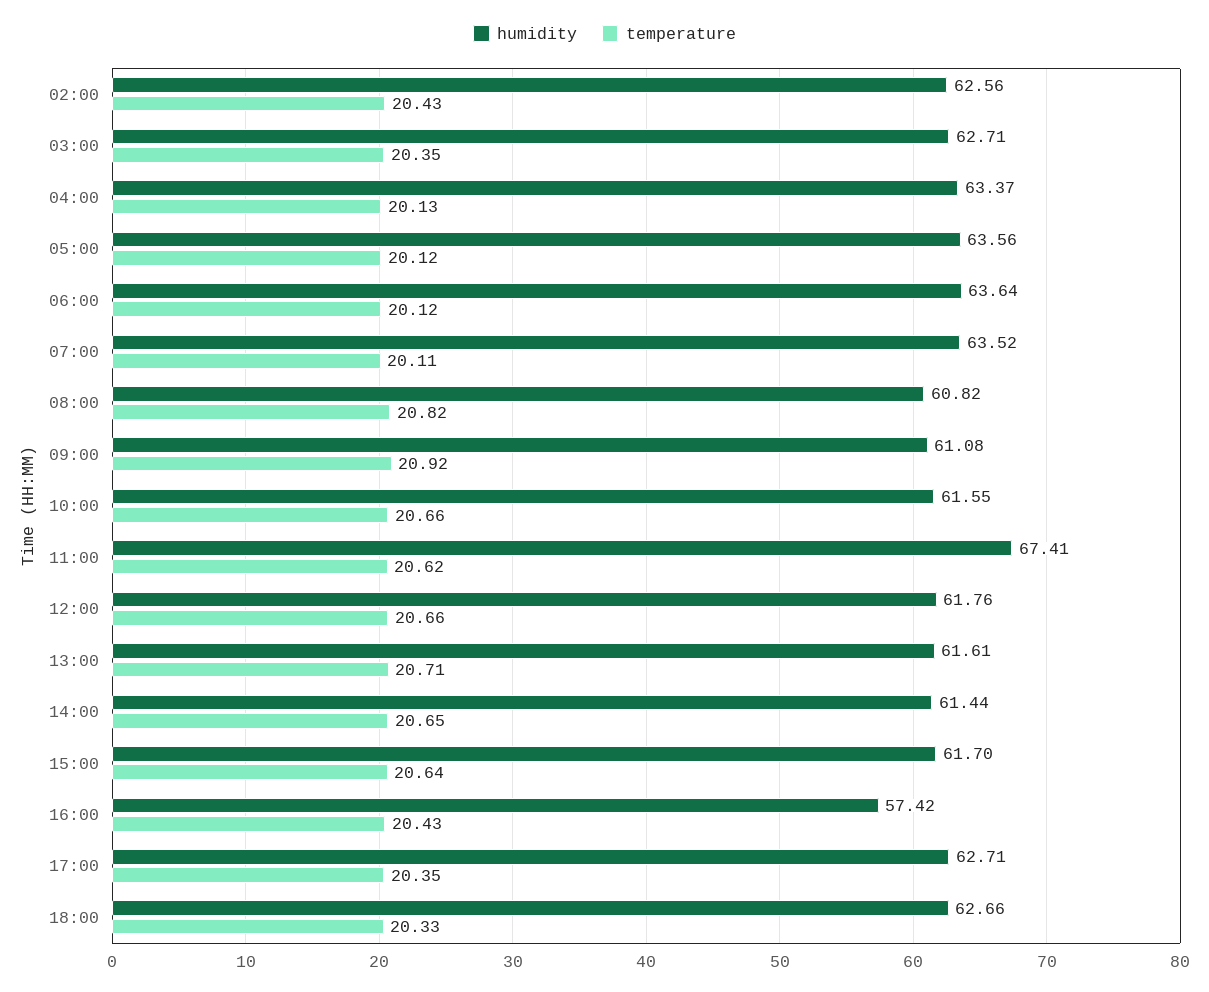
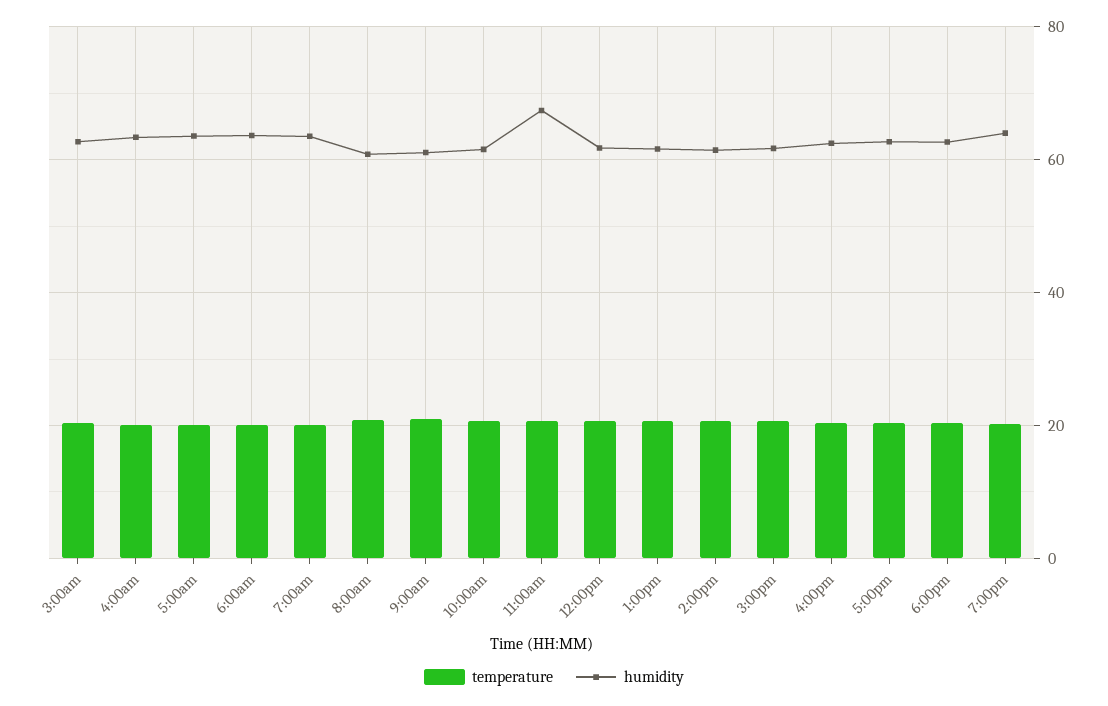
humidity, 02:00: 62.56 -> none
temperature, 02:00: 20.43 -> none
humidity, 16:00: 57.42 -> 62
temperature, 7:00pm: none -> 20
humidity, 7:00pm: none -> 64

